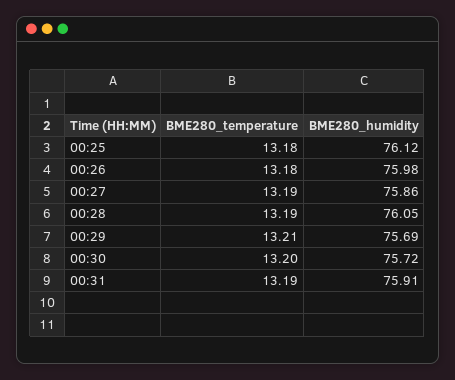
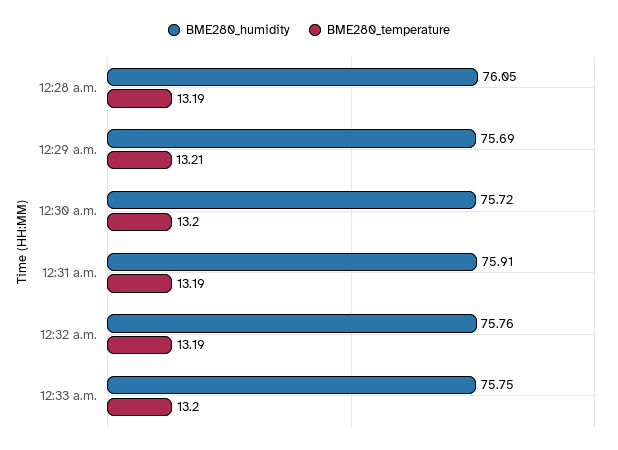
BME280_temperature, 00:25: 13.18 -> none
BME280_humidity, 00:25: 76.12 -> none
BME280_temperature, 00:26: 13.18 -> none
BME280_humidity, 00:26: 75.98 -> none
BME280_temperature, 00:27: 13.19 -> none
BME280_humidity, 00:27: 75.86 -> none
BME280_humidity, 12:32 a.m.: none -> 75.76
BME280_temperature, 12:32 a.m.: none -> 13.19
BME280_humidity, 12:33 a.m.: none -> 75.75
BME280_temperature, 12:33 a.m.: none -> 13.2

